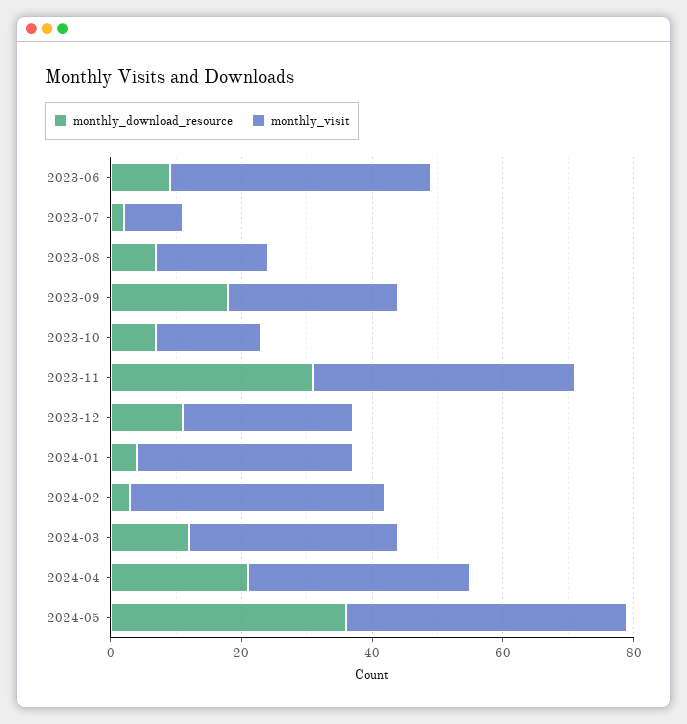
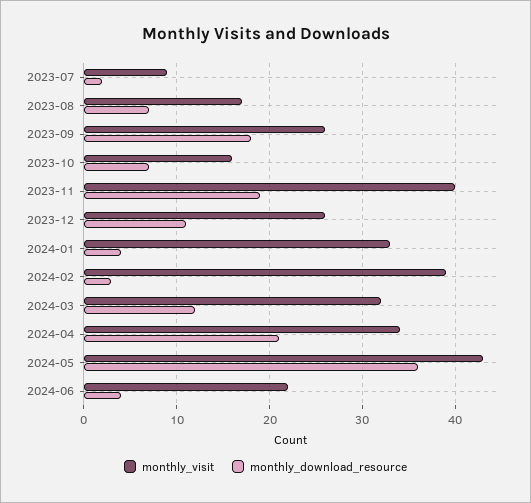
monthly_download_resource, 2023-06: 10 -> none
monthly_visit, 2023-06: 40 -> none
monthly_download_resource, 2023-11: 30 -> 19
monthly_visit, 2024-06: none -> 22
monthly_download_resource, 2024-06: none -> 4

